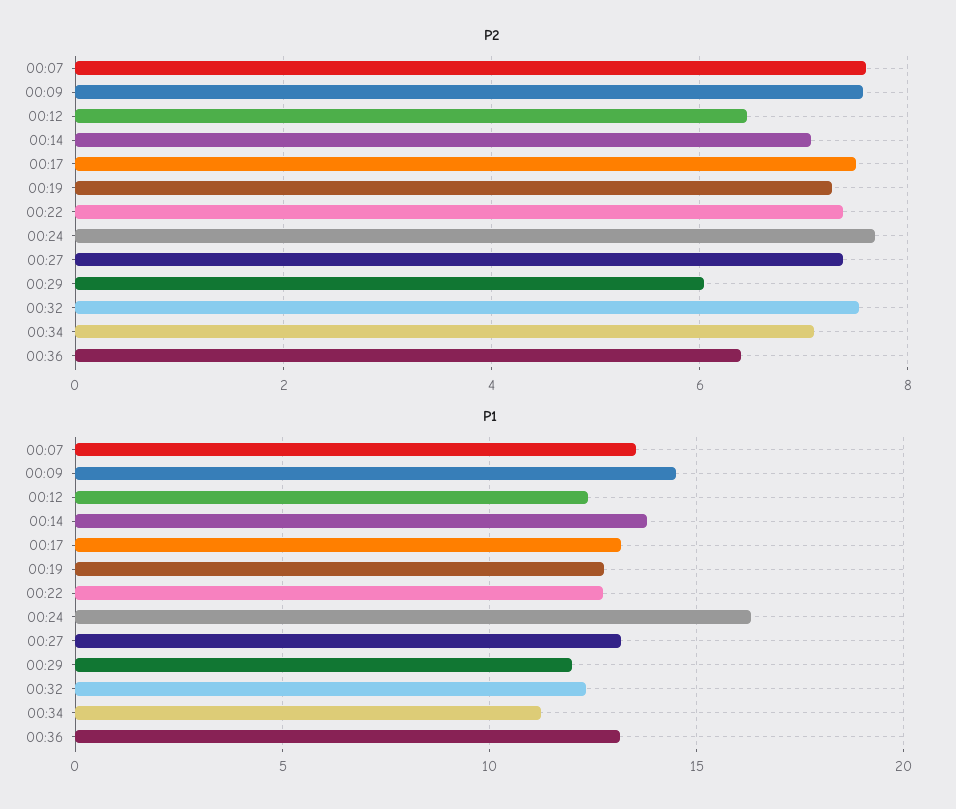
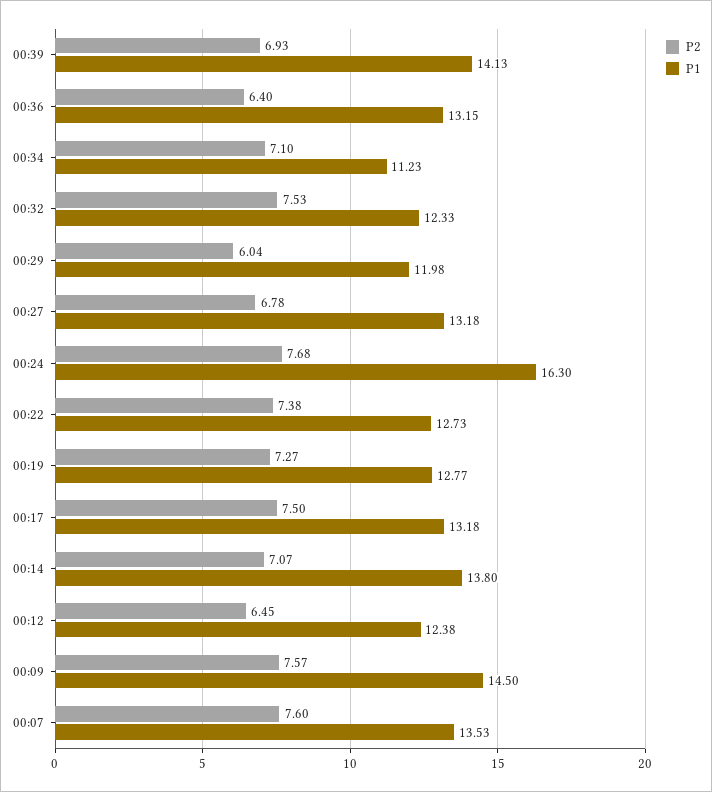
P2, 00:27: 7.4 -> 6.78
P2, 00:39: none -> 6.93
P1, 00:39: none -> 14.13

